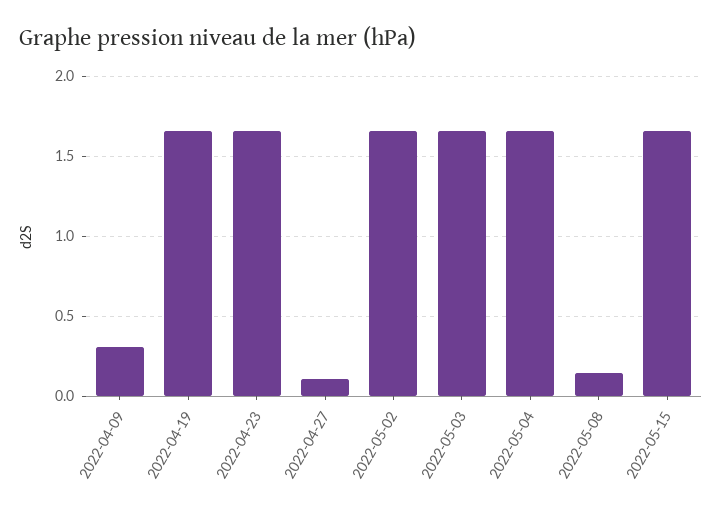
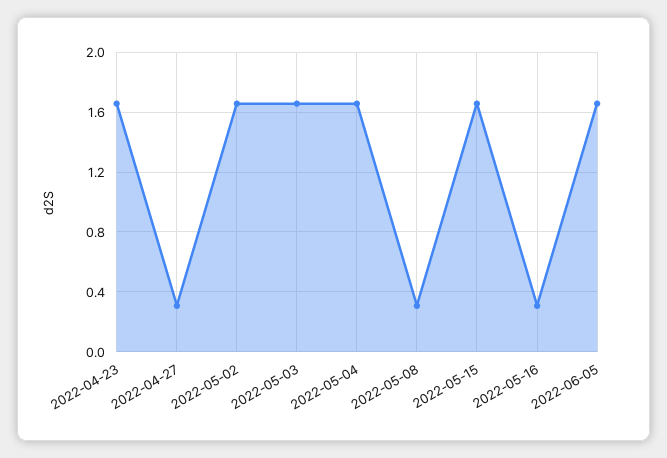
2022-04-09: 0.3 -> none
2022-04-19: 1.65 -> none
2022-04-27: 0.1 -> 0.3
2022-05-08: 0.15 -> 0.3
2022-05-16: none -> 0.3
2022-06-05: none -> 1.65

